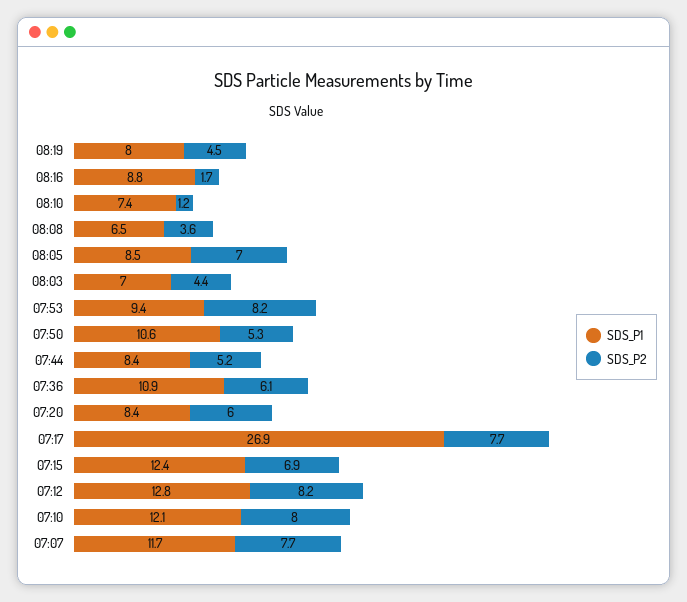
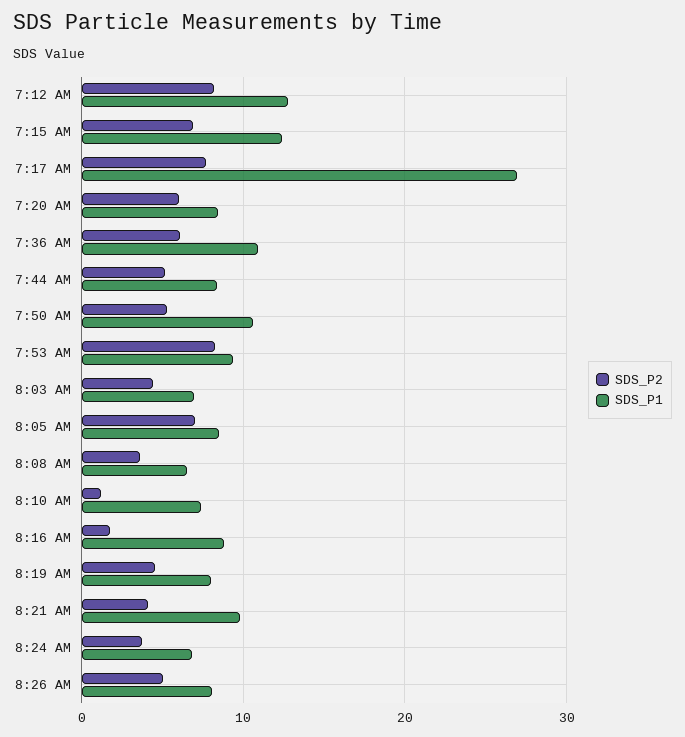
SDS_P1, 07:10: 12.1 -> none
SDS_P2, 07:10: 8 -> none
SDS_P1, 07:07: 11.7 -> none
SDS_P2, 07:07: 7.7 -> none
SDS_P2, 8:21 AM: none -> 4
SDS_P1, 8:21 AM: none -> 10
SDS_P2, 8:24 AM: none -> 4
SDS_P1, 8:24 AM: none -> 7
SDS_P2, 8:26 AM: none -> 5
SDS_P1, 8:26 AM: none -> 8

